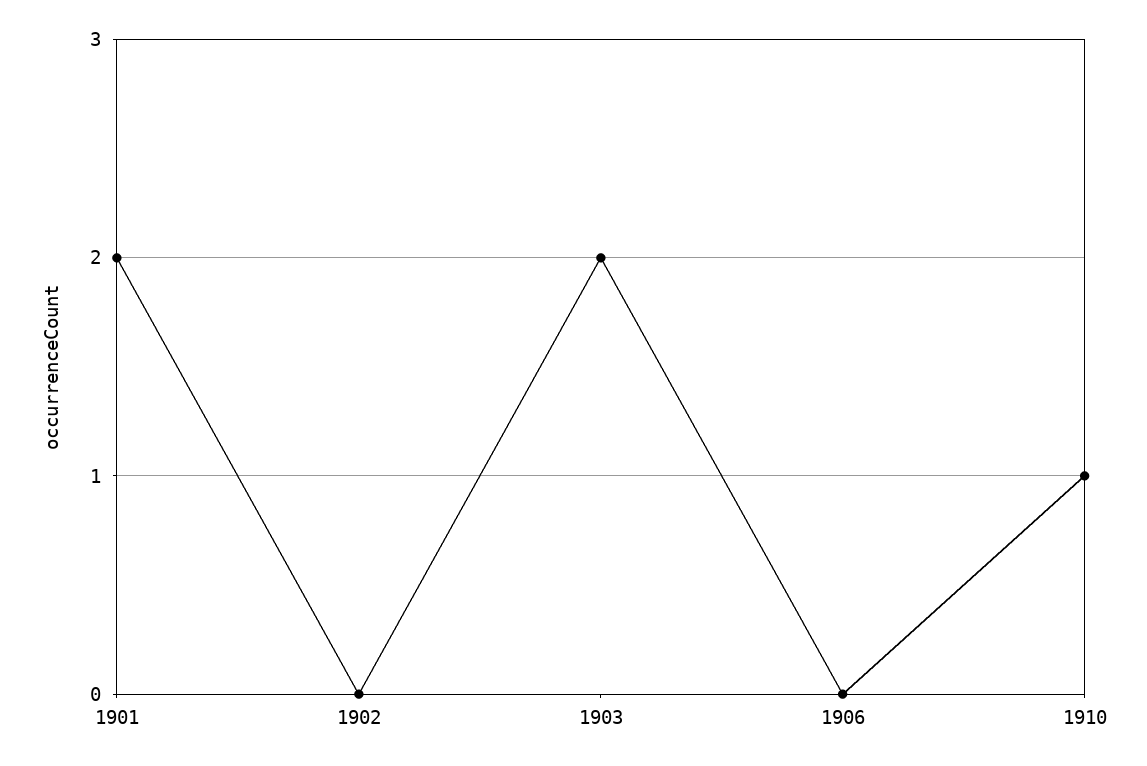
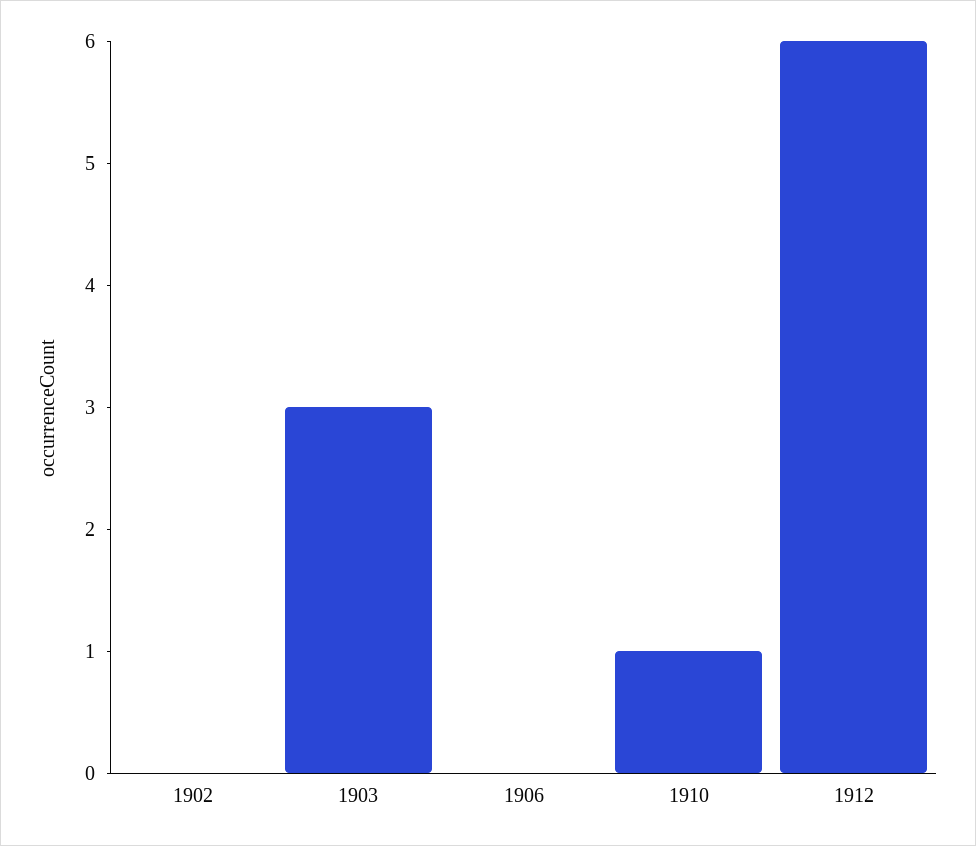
1901: 2 -> none
1903: 2 -> 3
1912: none -> 6

